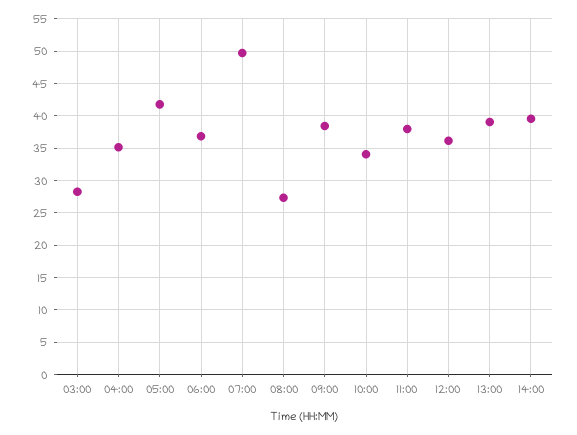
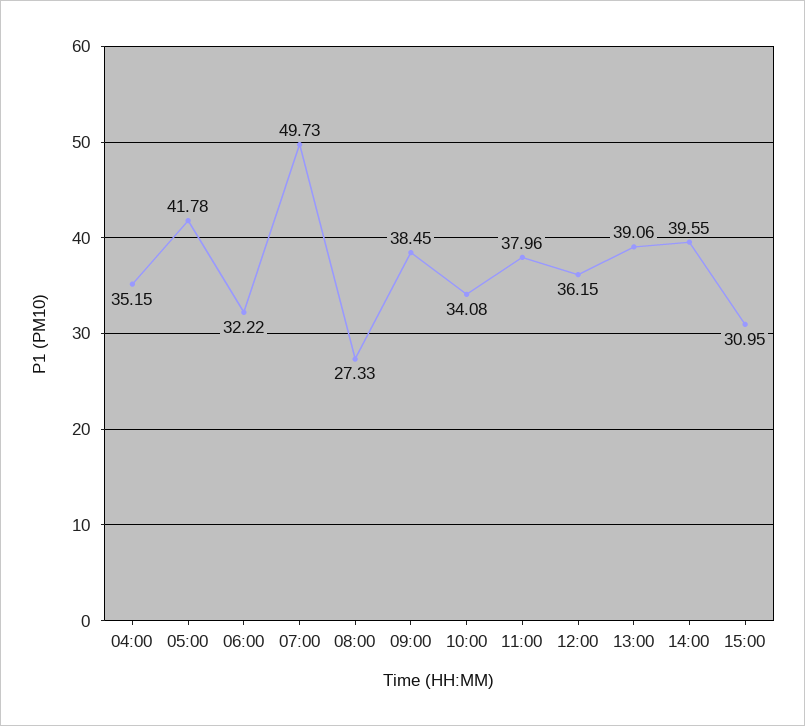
03:00: 28 -> none
06:00: 37 -> 32.22
15:00: none -> 30.95

